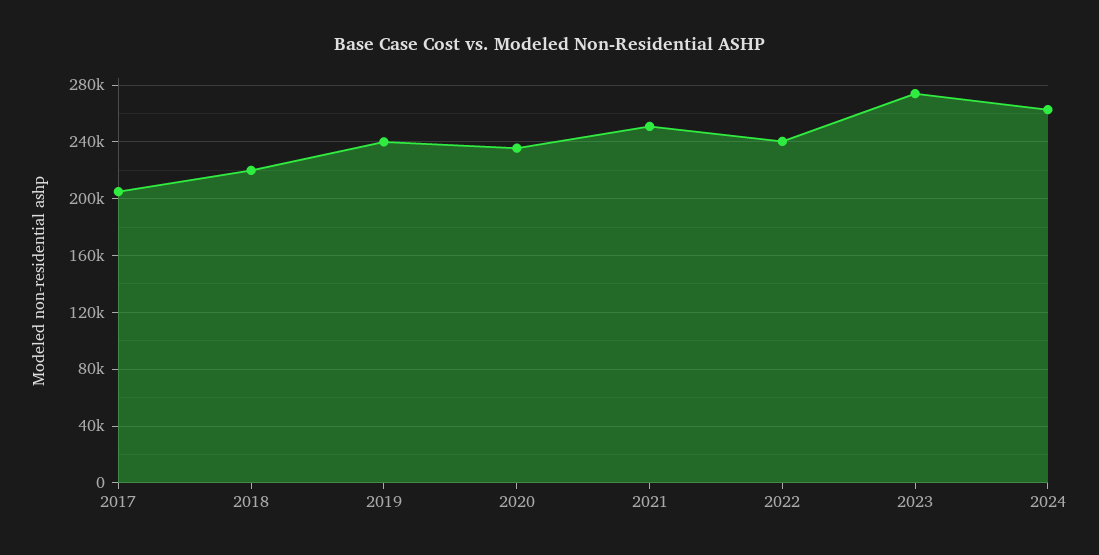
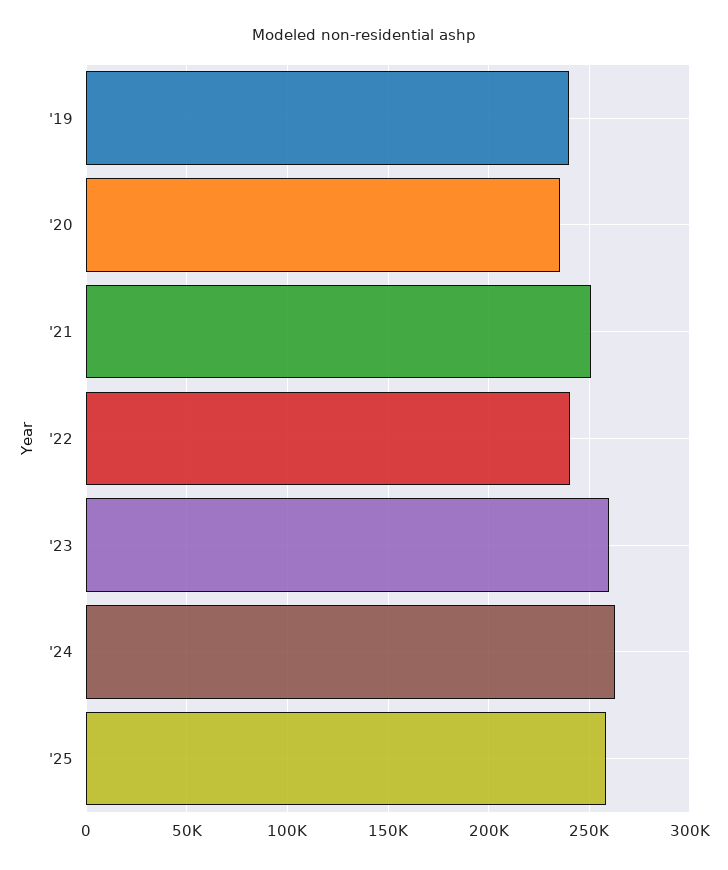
2017: 205000 -> none
2018: 220000 -> none
2023: 275000 -> 260000
'25: none -> 260000

